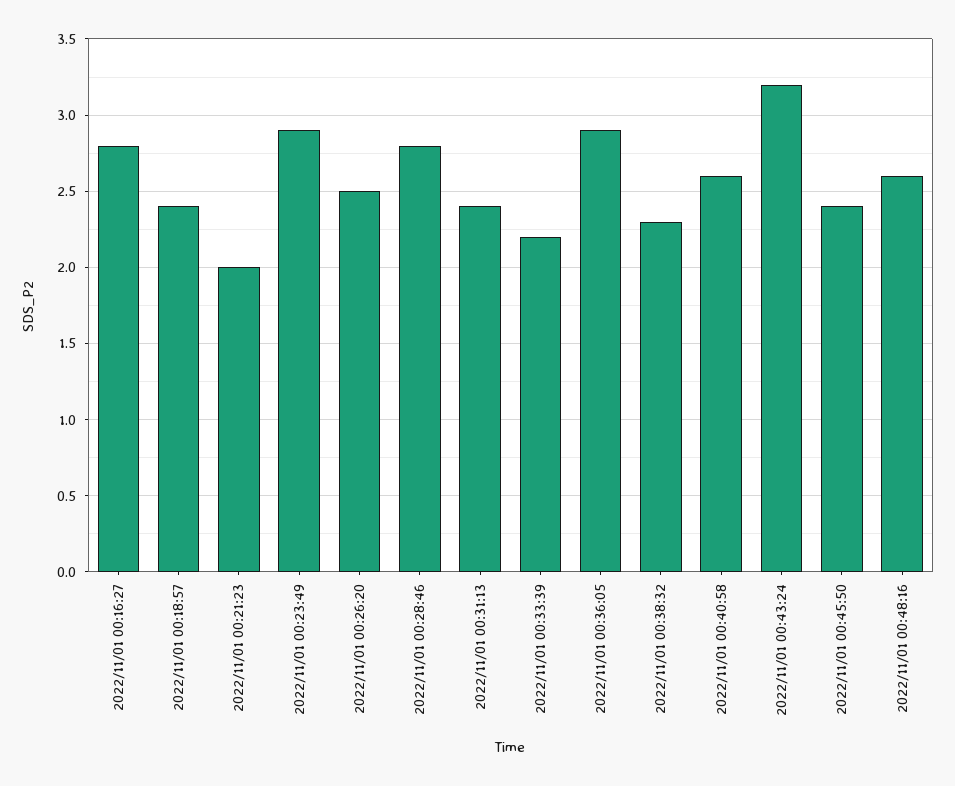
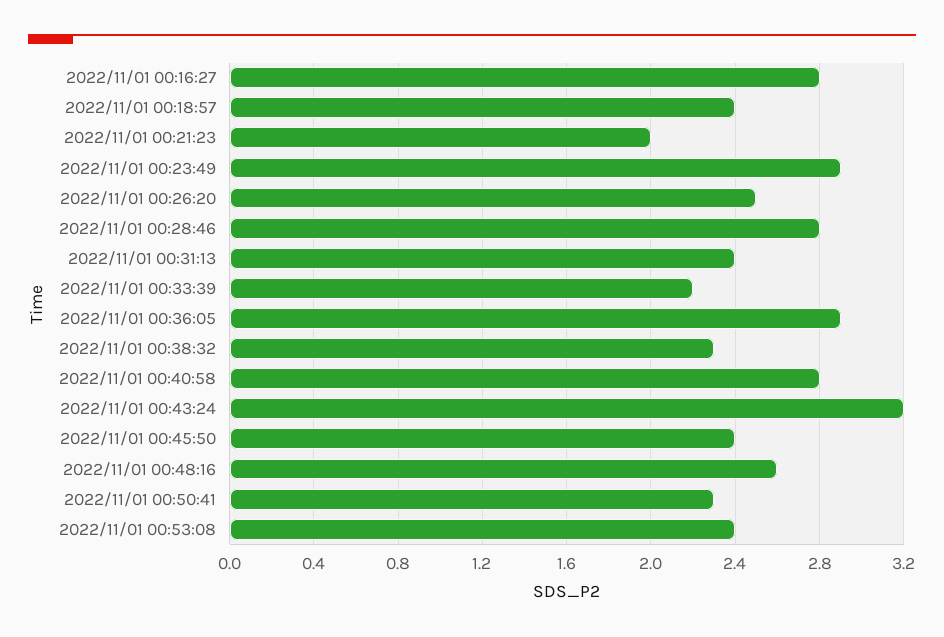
2022/11/01 00:40:58: 2.6 -> 2.8
2022/11/01 00:50:41: none -> 2.3
2022/11/01 00:53:08: none -> 2.4

